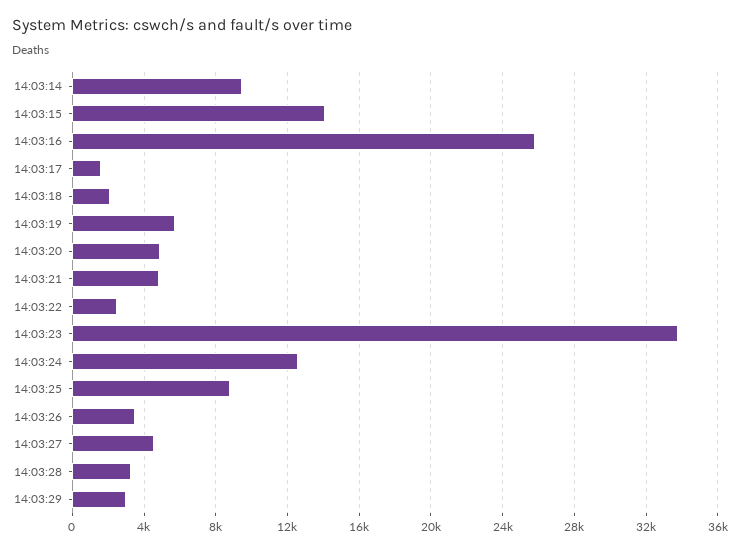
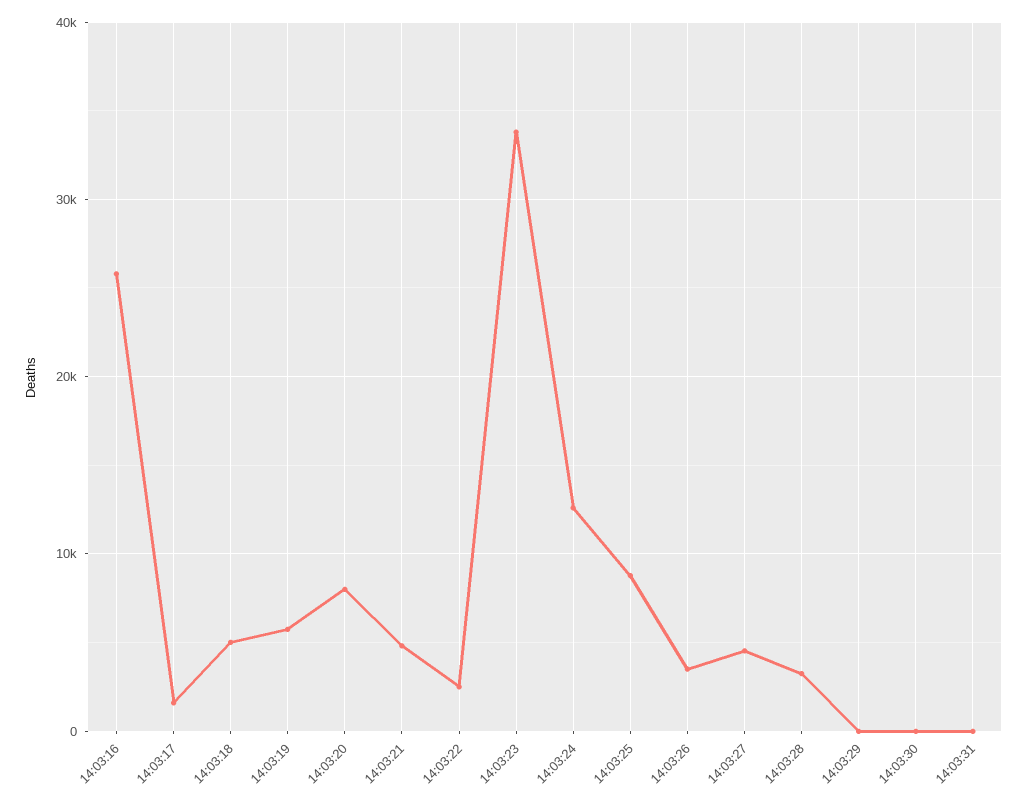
14:03:14: 9500 -> none
14:03:15: 14000 -> none
14:03:18: 2000 -> 5000
14:03:20: 5000 -> 8000
14:03:29: 3000 -> 0
14:03:30: none -> 0
14:03:31: none -> 0

